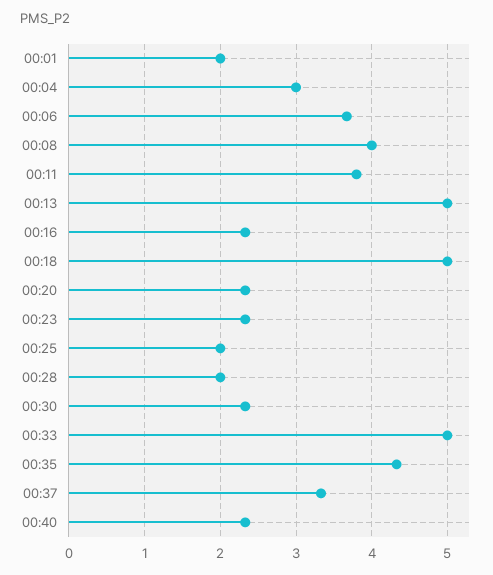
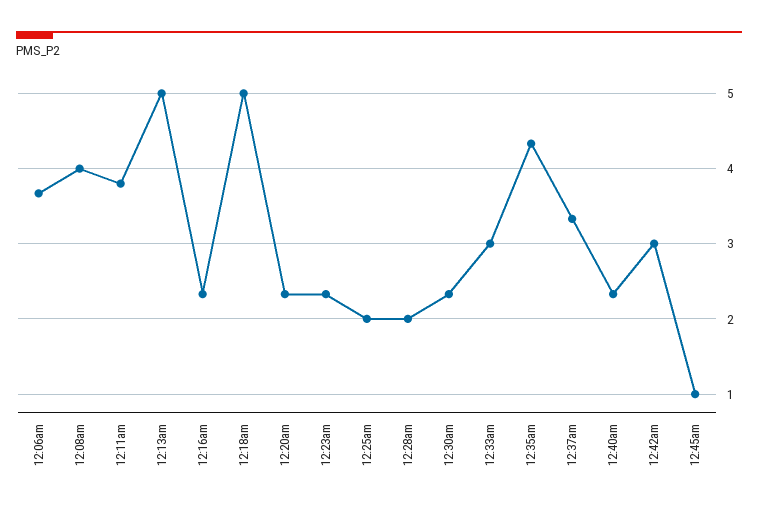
00:01: 2 -> none
00:04: 3 -> none
00:33: 5 -> 3
12:42am: none -> 3
12:45am: none -> 1

